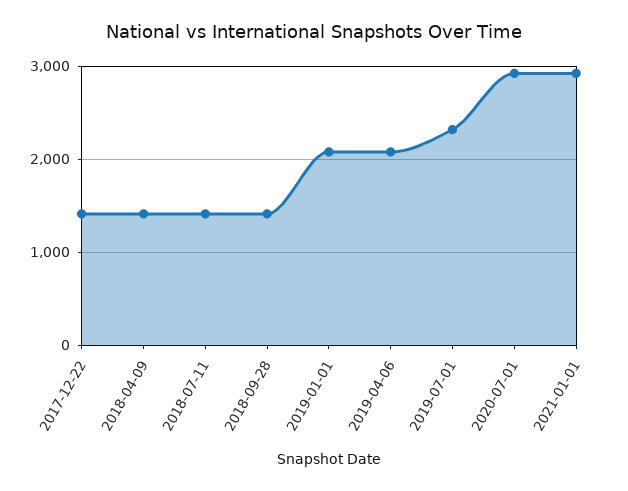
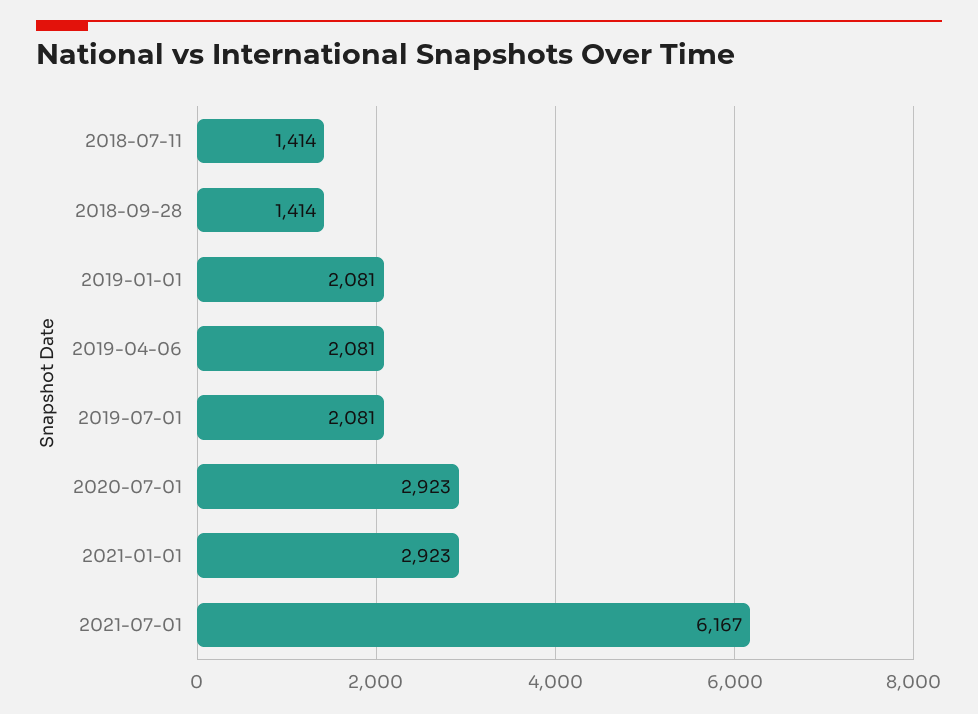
2017-12-22: 1400 -> none
2018-04-09: 1400 -> none
2019-07-01: 2300 -> 2081
2021-07-01: none -> 6167

